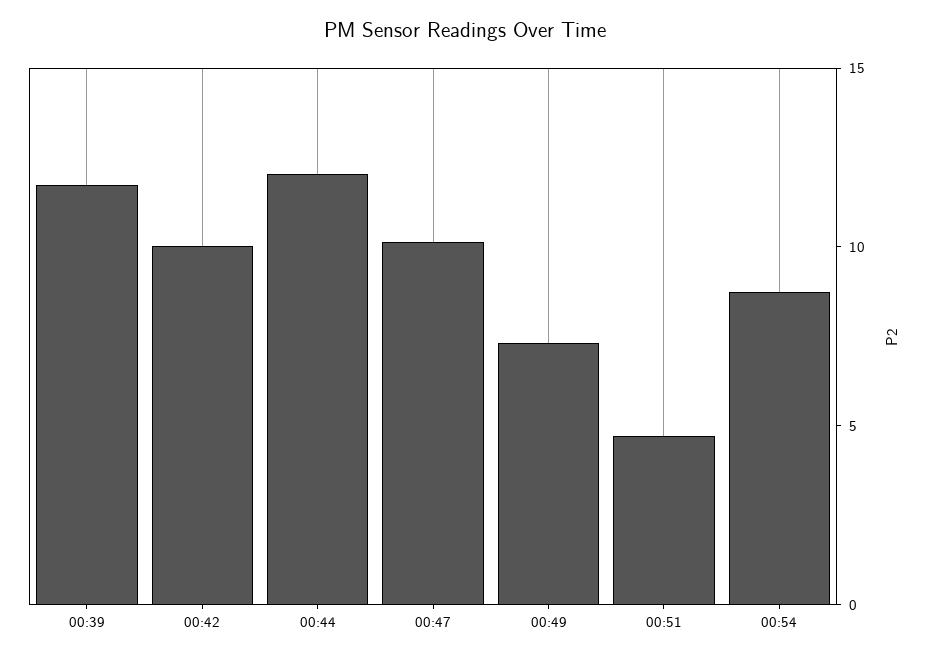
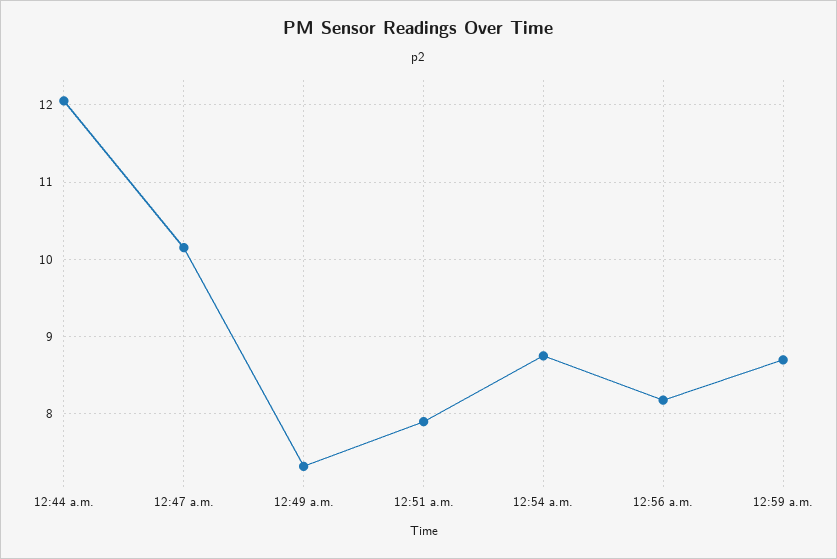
00:39: 12 -> none
00:42: 10 -> none
00:51: 5 -> 7.9
12:56 a.m.: none -> 8.2
12:59 a.m.: none -> 8.7

